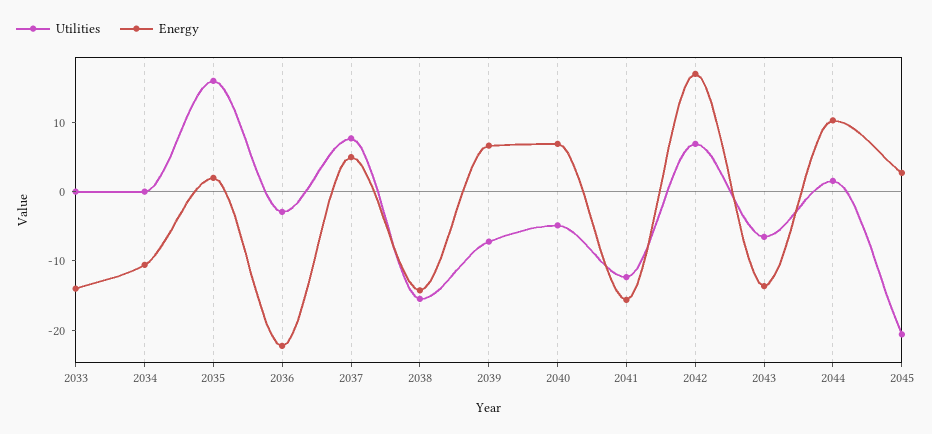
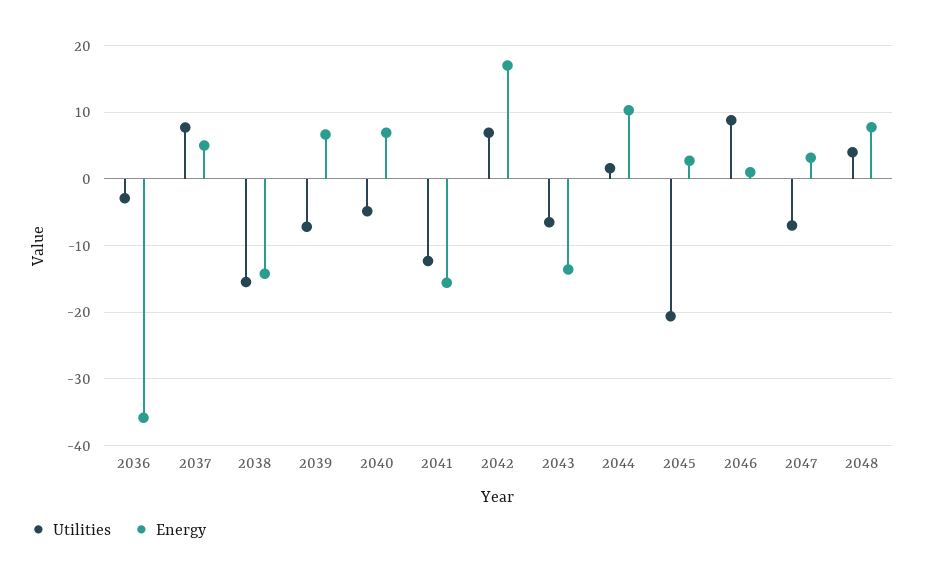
Utilities, 2033: 0 -> none
Energy, 2033: -14 -> none
Utilities, 2034: 0 -> none
Energy, 2034: -10 -> none
Utilities, 2035: 16 -> none
Energy, 2035: 2 -> none
Energy, 2036: -22 -> -36
Utilities, 2046: none -> 9
Energy, 2046: none -> 1
Utilities, 2047: none -> -7
Energy, 2047: none -> 3
Utilities, 2048: none -> 4
Energy, 2048: none -> 8

